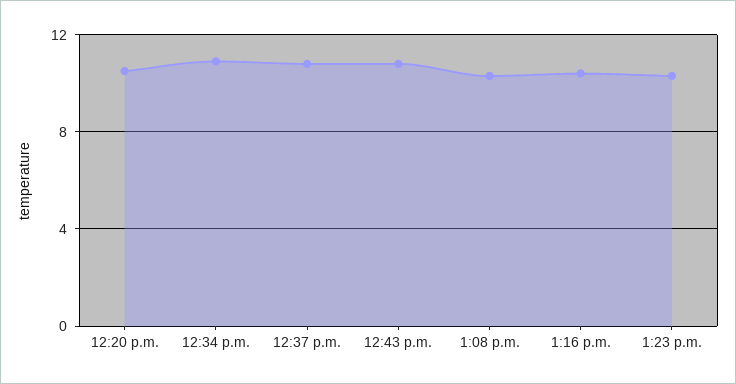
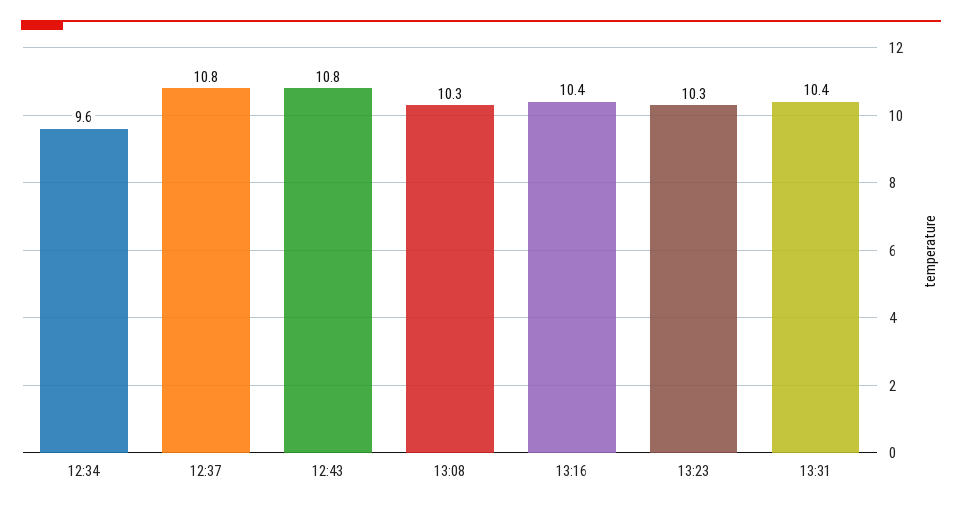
12:20 p.m.: 10.5 -> none
12:34 p.m.: 11 -> 9.6
13:31: none -> 10.4

